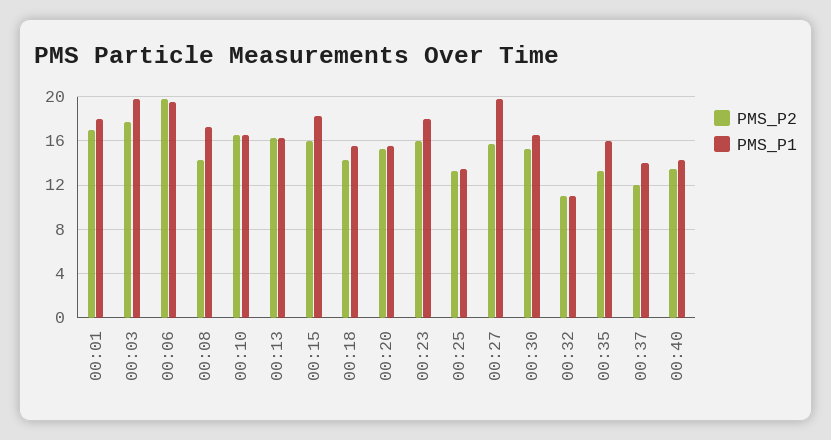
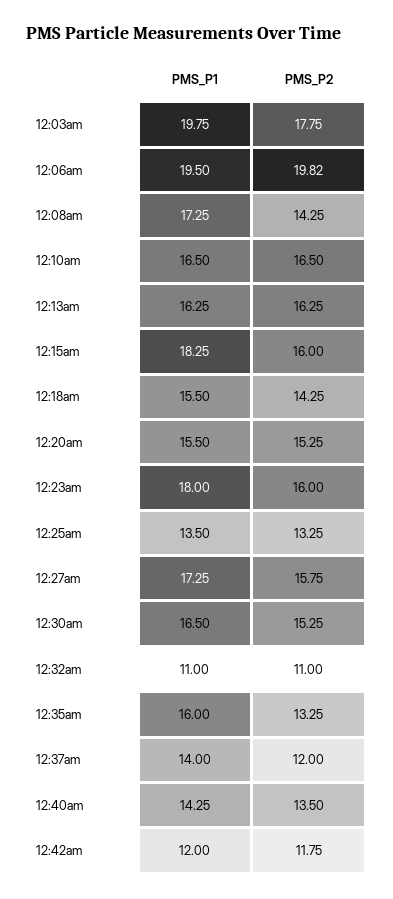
PMS_P2, 00:01: 17 -> none
PMS_P1, 00:01: 18 -> none
PMS_P1, 00:27: 20 -> 17.25
PMS_P1, 12:42am: none -> 12
PMS_P2, 12:42am: none -> 11.75

